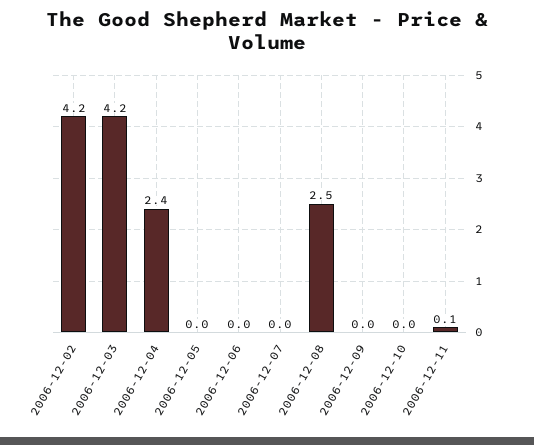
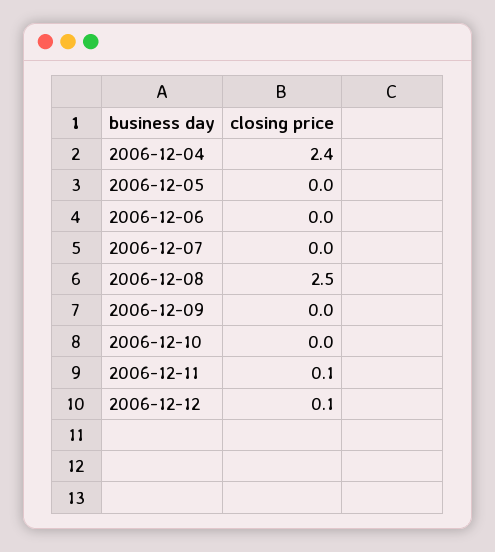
2006-12-02: 4.2 -> none
2006-12-03: 4.2 -> none
2006-12-12: none -> 0.1

